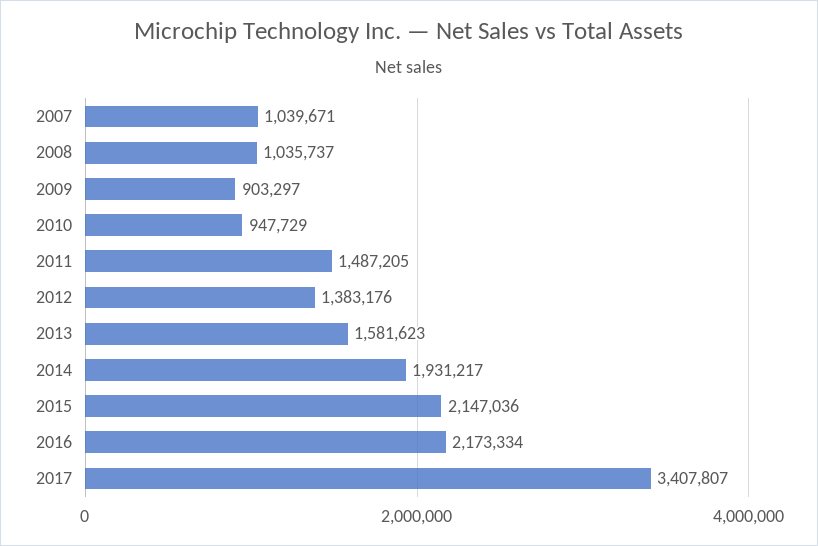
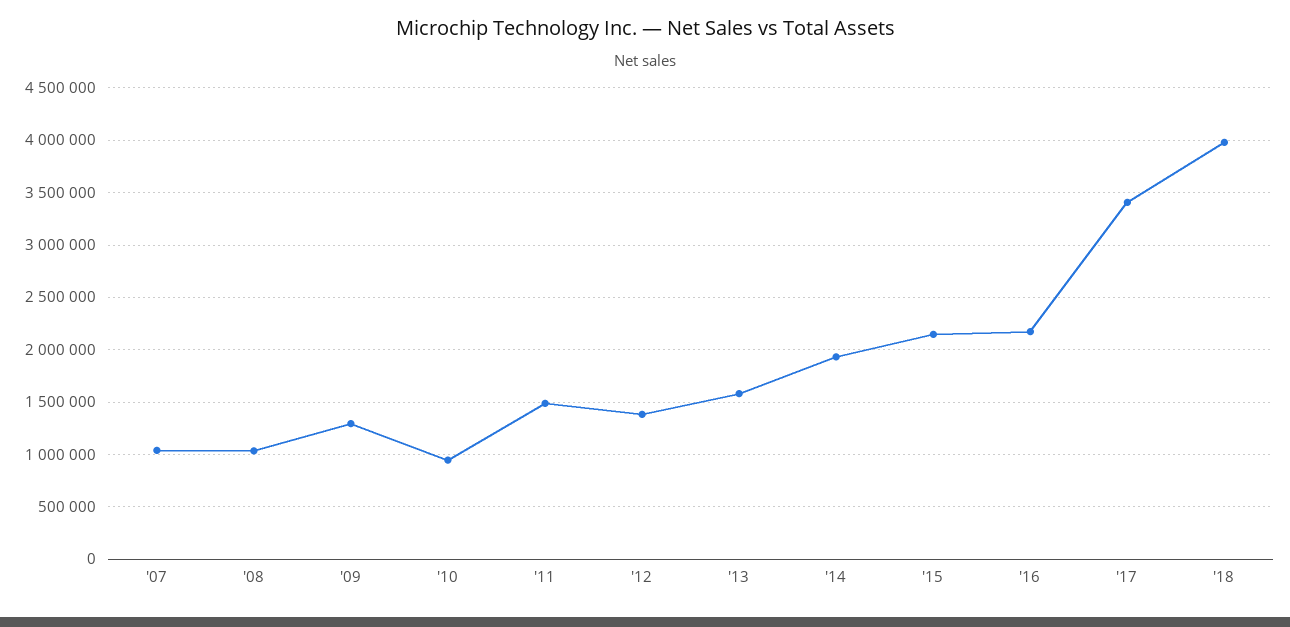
2009: 903297 -> 1300000
'18: none -> 4000000

